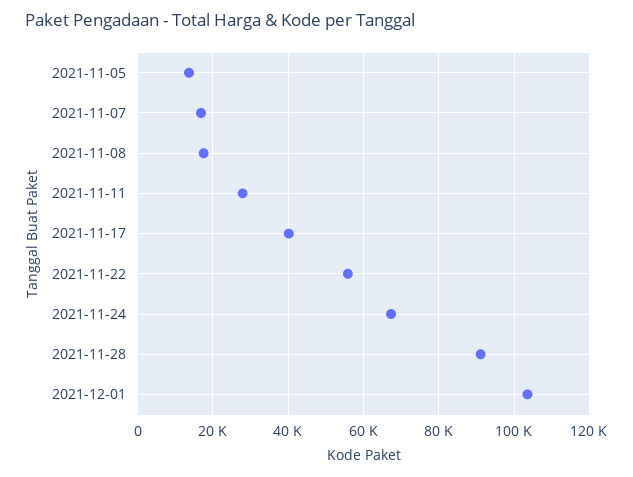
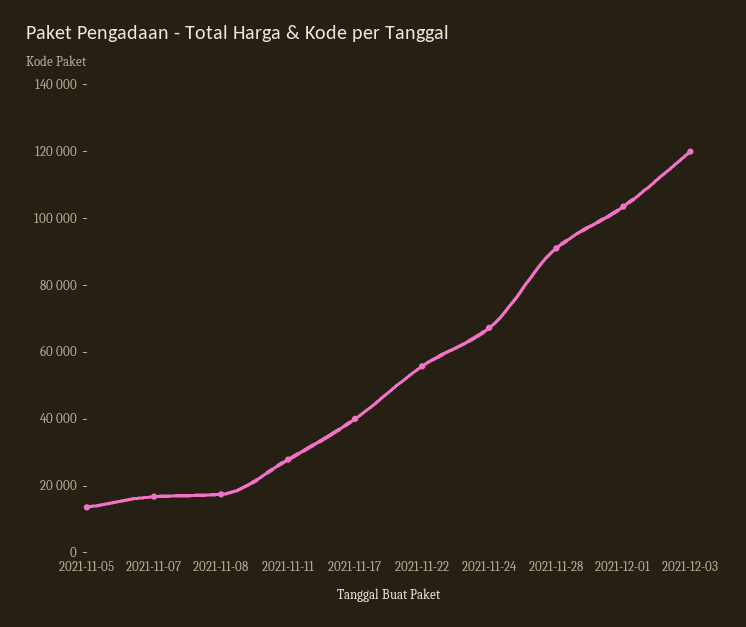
2021-12-03: none -> 120000

